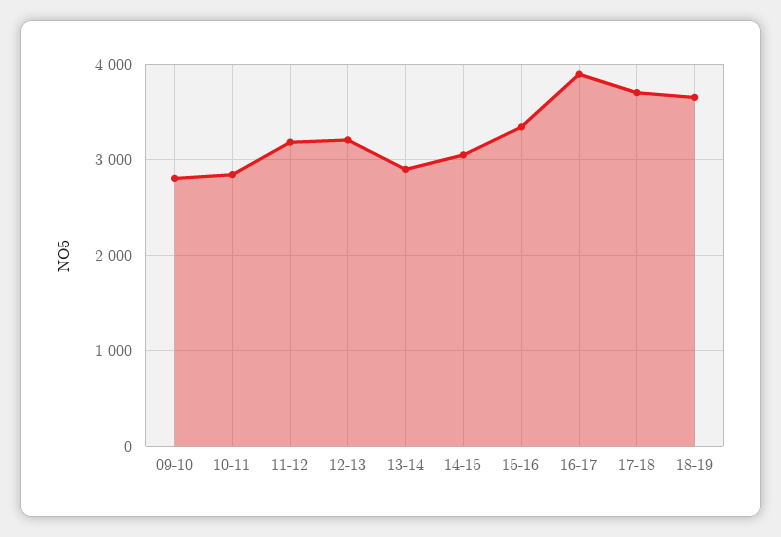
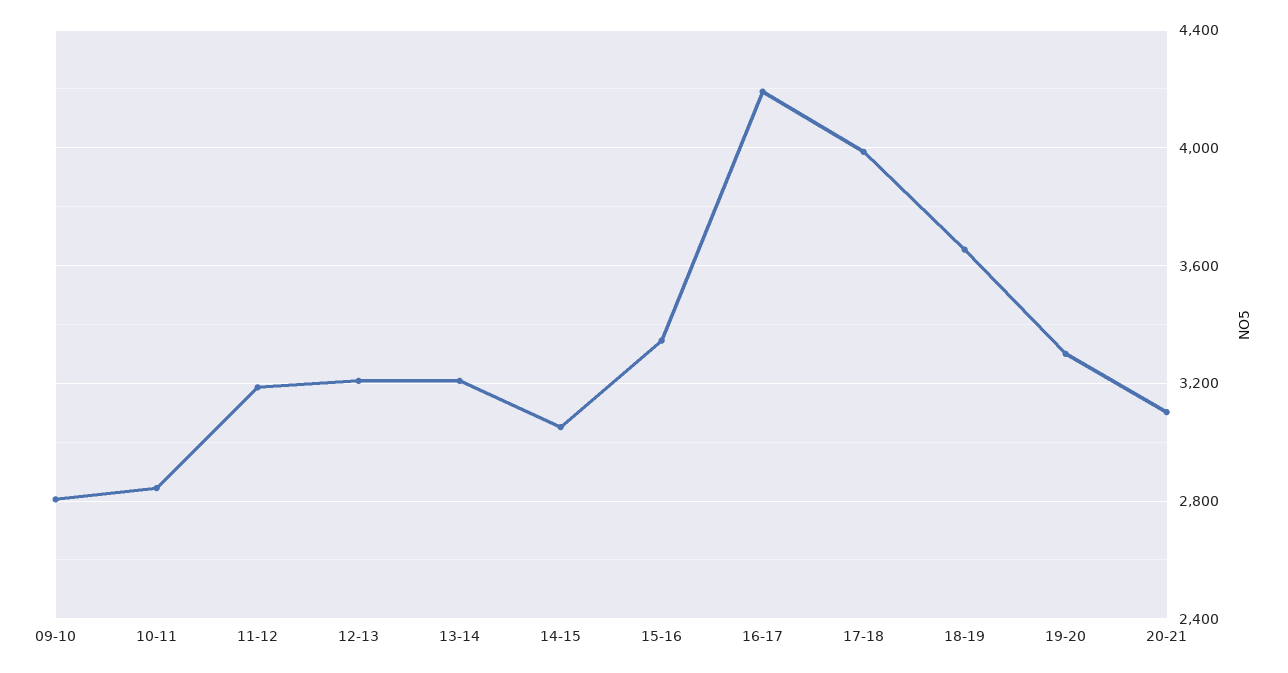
13-14: 2900 -> 3200
16-17: 3900 -> 4200
17-18: 3700 -> 4000
19-20: none -> 3300
20-21: none -> 3100

